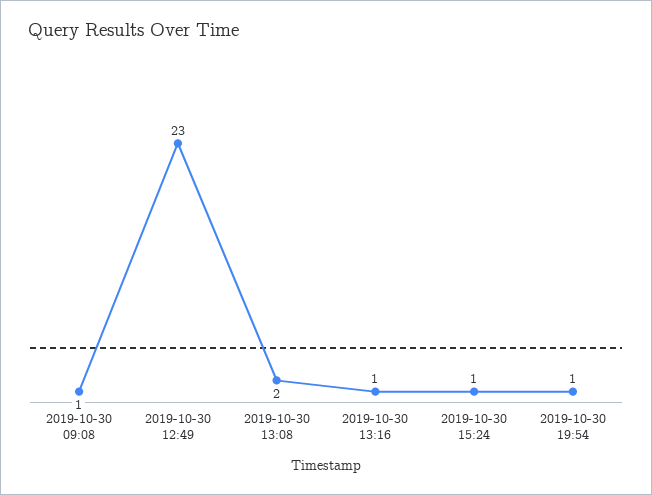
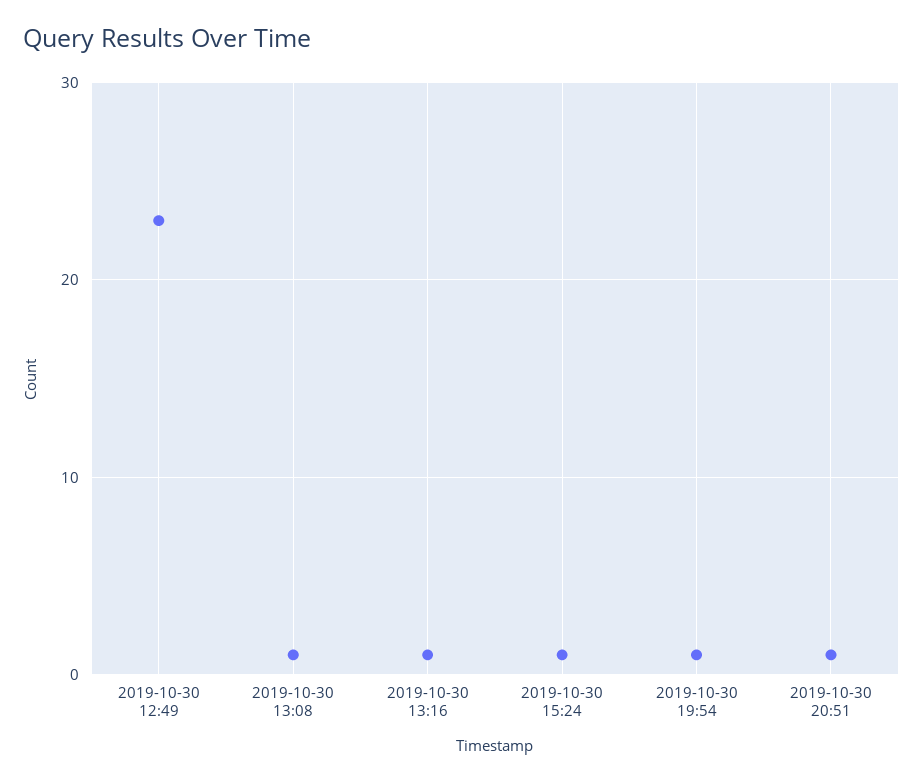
2019-10-30 09:08: 1 -> none
2019-10-30 13:08: 2 -> 1
2019-10-30 20:51: none -> 1

